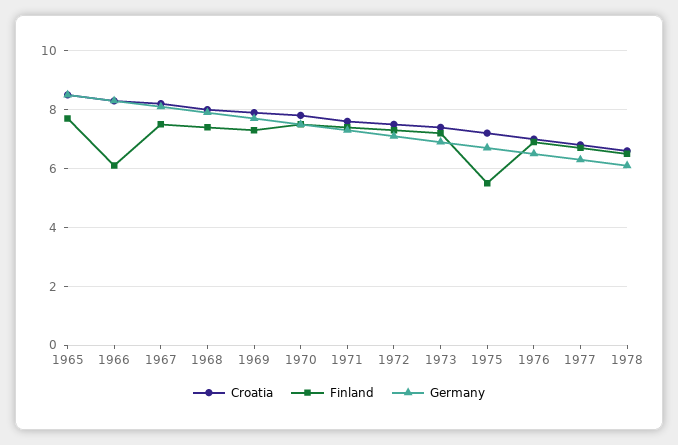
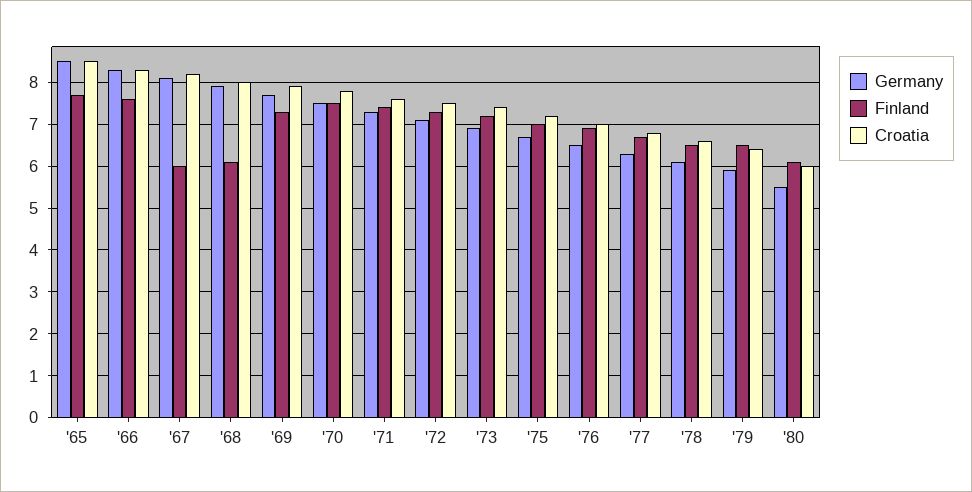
Finland, 1966: 6 -> 7.5
Finland, 1967: 7.5 -> 6
Finland, 1968: 7.5 -> 6
Finland, 1975: 5.5 -> 7
Germany, '79: none -> 6
Finland, '79: none -> 6.5
Croatia, '79: none -> 6.5
Germany, '80: none -> 5.5
Finland, '80: none -> 6
Croatia, '80: none -> 6

